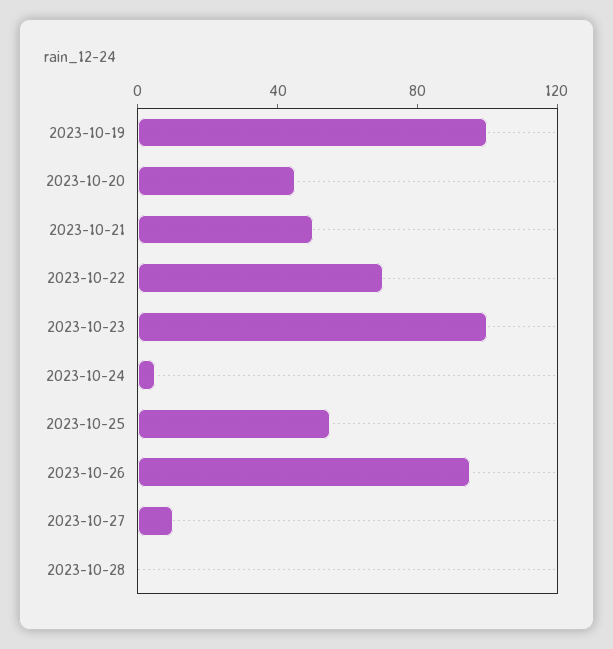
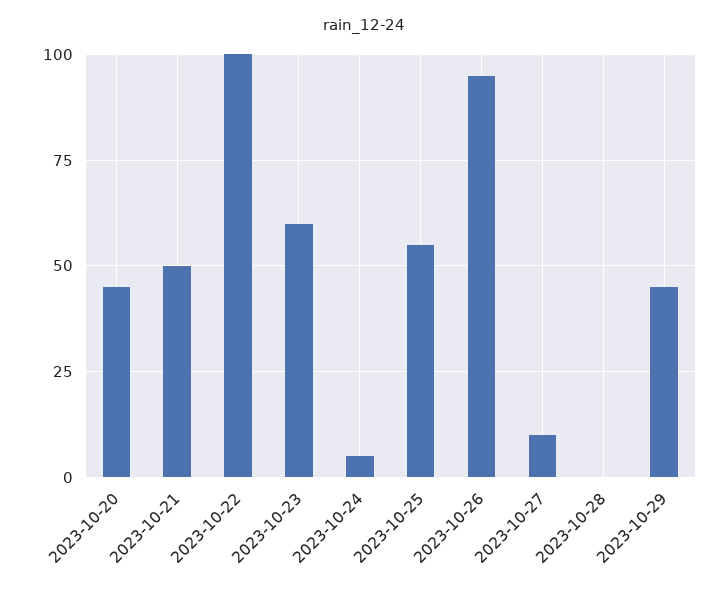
2023-10-19: 100 -> none
2023-10-22: 70 -> 100
2023-10-23: 100 -> 60
2023-10-29: none -> 45

